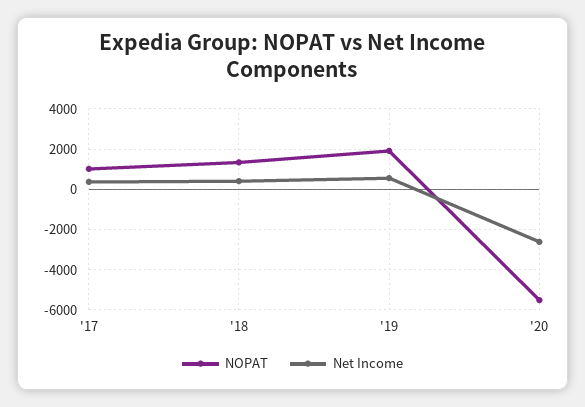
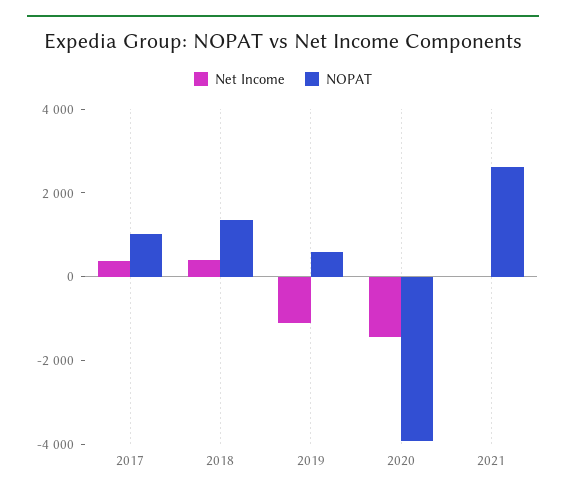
NOPAT, '19: 2000 -> 500
Net Income, '19: 500 -> -1000
NOPAT, '20: -5500 -> -4000
Net Income, '20: -2500 -> -1500
Net Income, 2021: none -> 0
NOPAT, 2021: none -> 2500

